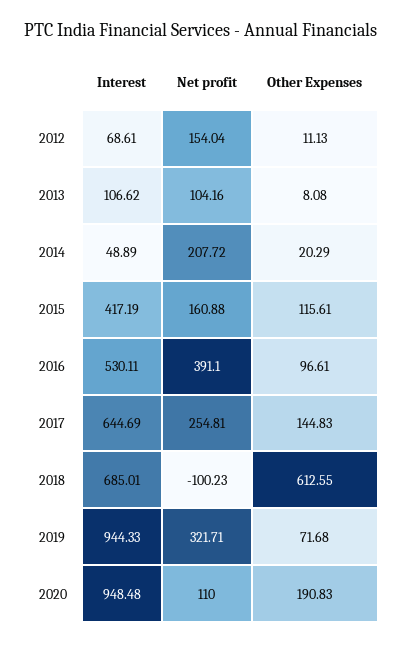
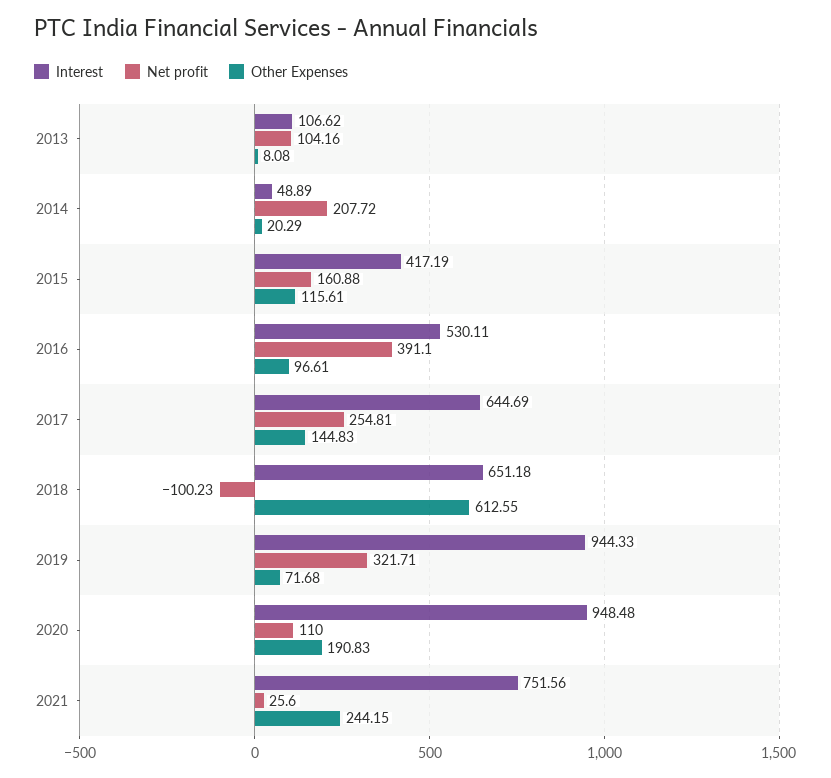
Interest, 2012: 68.61 -> none
Net profit, 2012: 154.04 -> none
Other Expenses, 2012: 11.13 -> none
Interest, 2018: 685.01 -> 651.18
Interest, 2021: none -> 751.56
Net profit, 2021: none -> 25.6
Other Expenses, 2021: none -> 244.15

